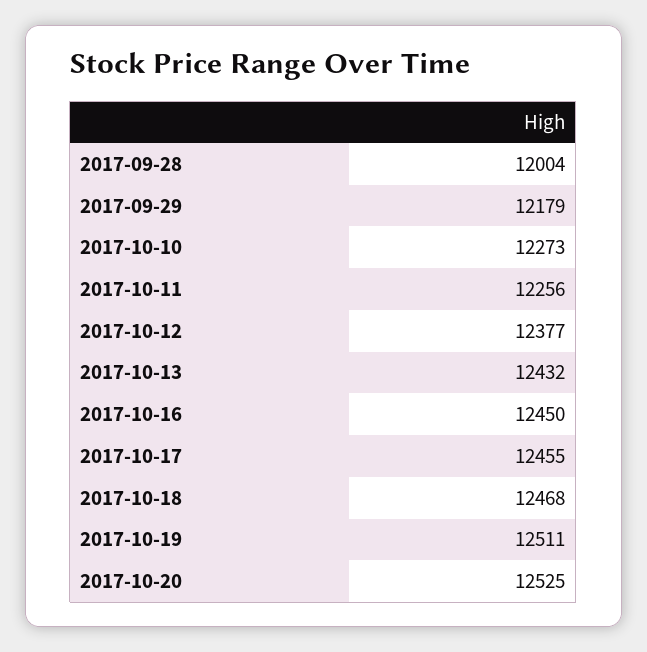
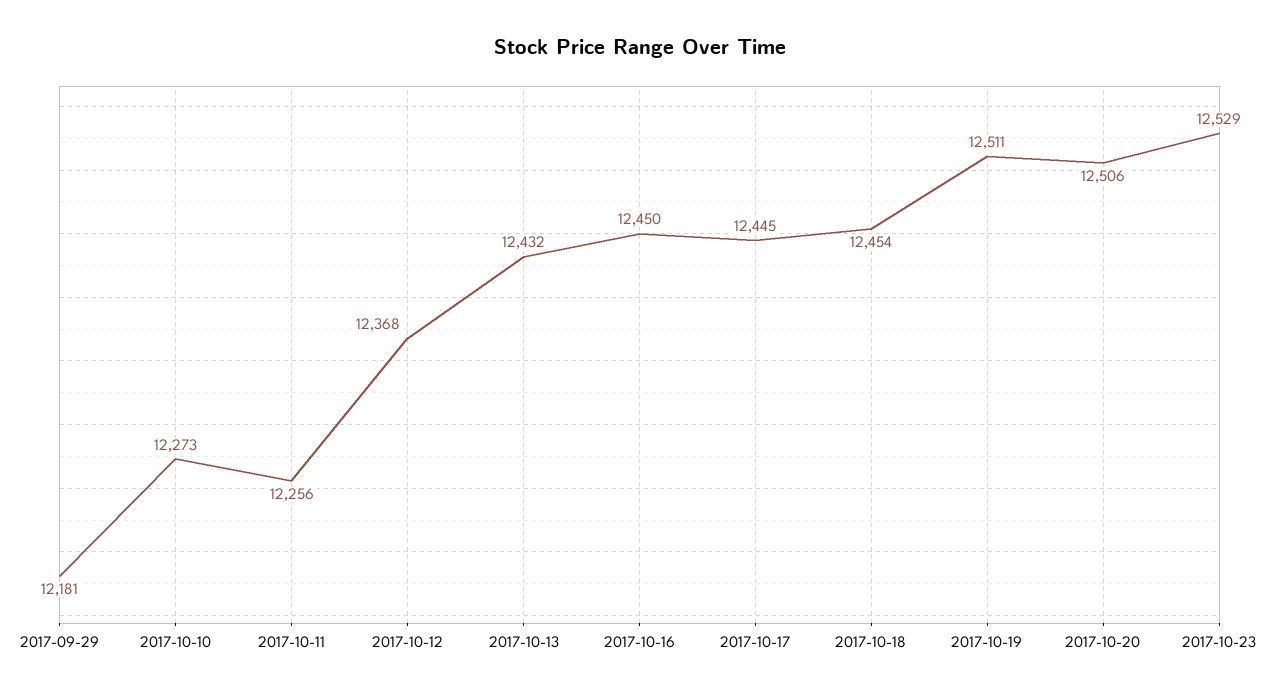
2017-09-28: 12004 -> none
2017-09-29: 12179 -> 12181
2017-10-12: 12377 -> 12368
2017-10-17: 12455 -> 12445
2017-10-18: 12468 -> 12454
2017-10-20: 12525 -> 12506
2017-10-23: none -> 12529

